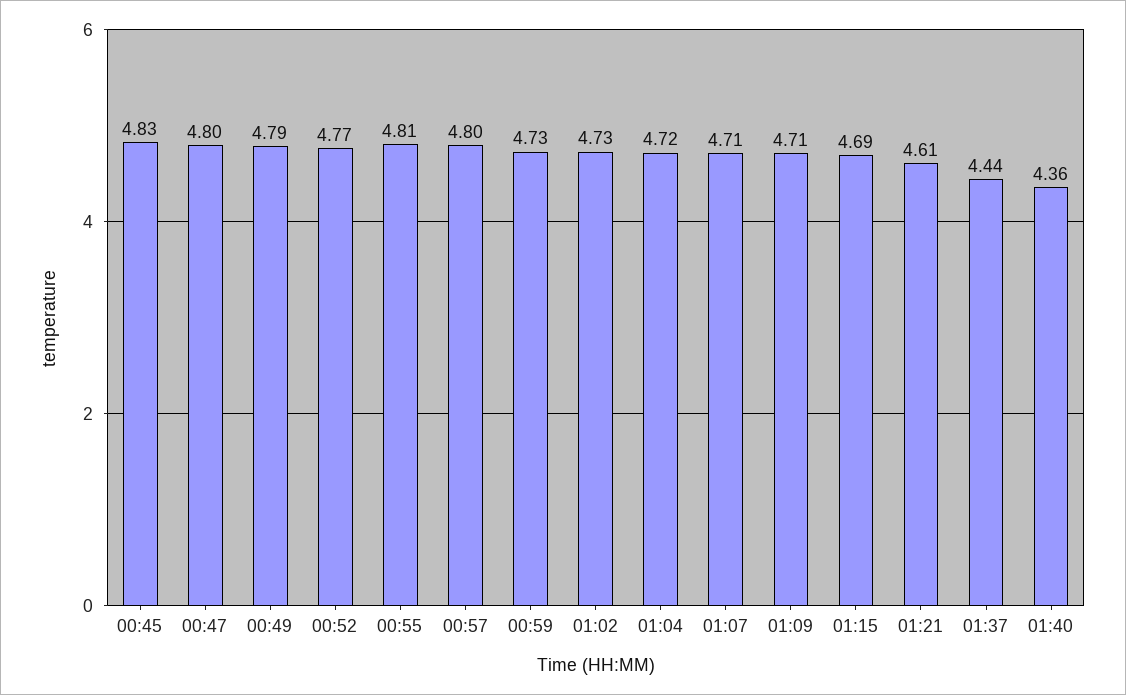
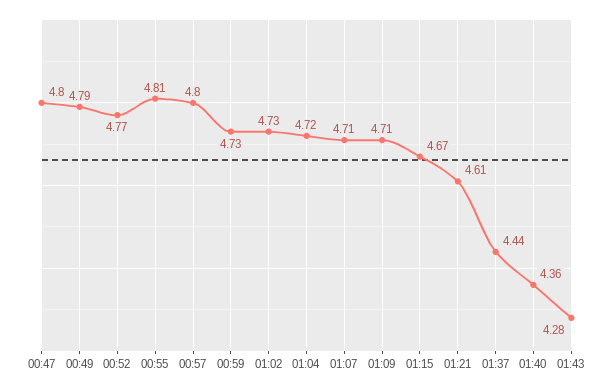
00:45: 4.83 -> none
01:15: 4.69 -> 4.67
01:43: none -> 4.28

